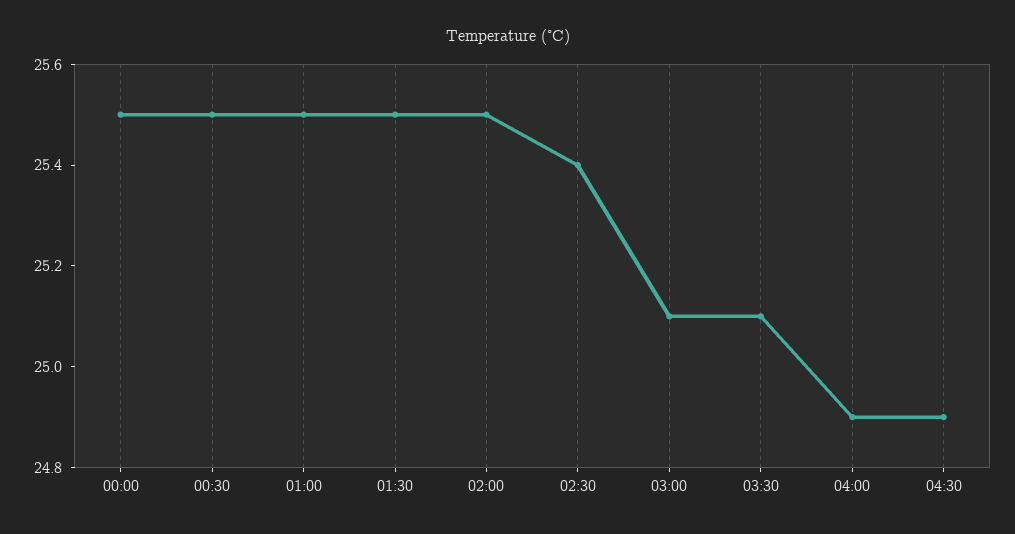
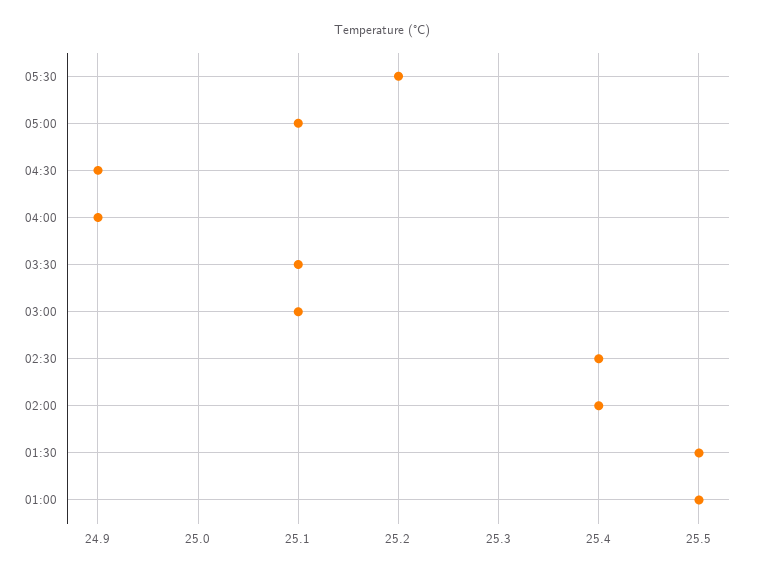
00:00: 25.5 -> none
00:30: 25.5 -> none
02:00: 25.5 -> 25.4
05:30: none -> 25.2
05:00: none -> 25.1

